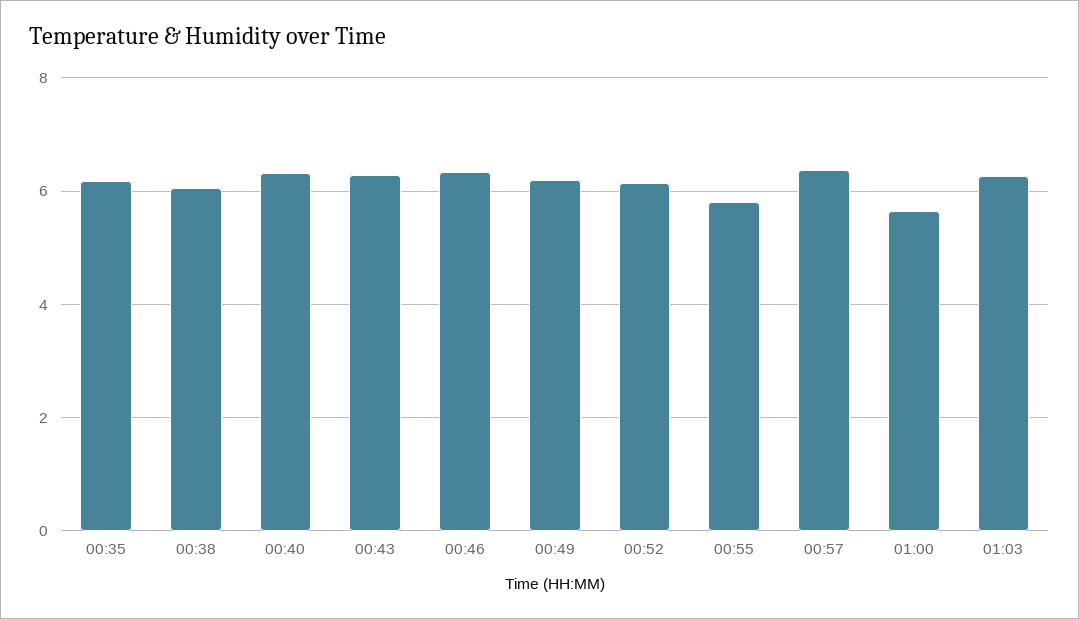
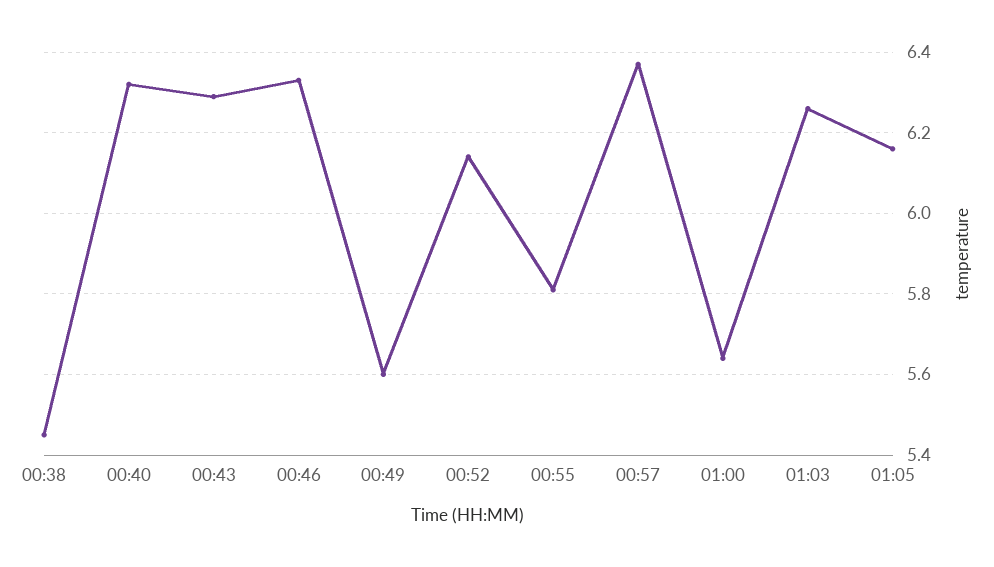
00:35: 6.2 -> none
00:38: 6 -> 5.45
00:49: 6.2 -> 5.6
01:05: none -> 6.15

